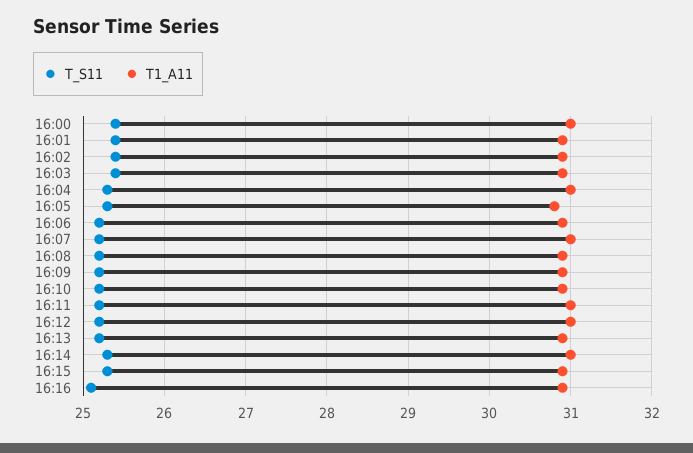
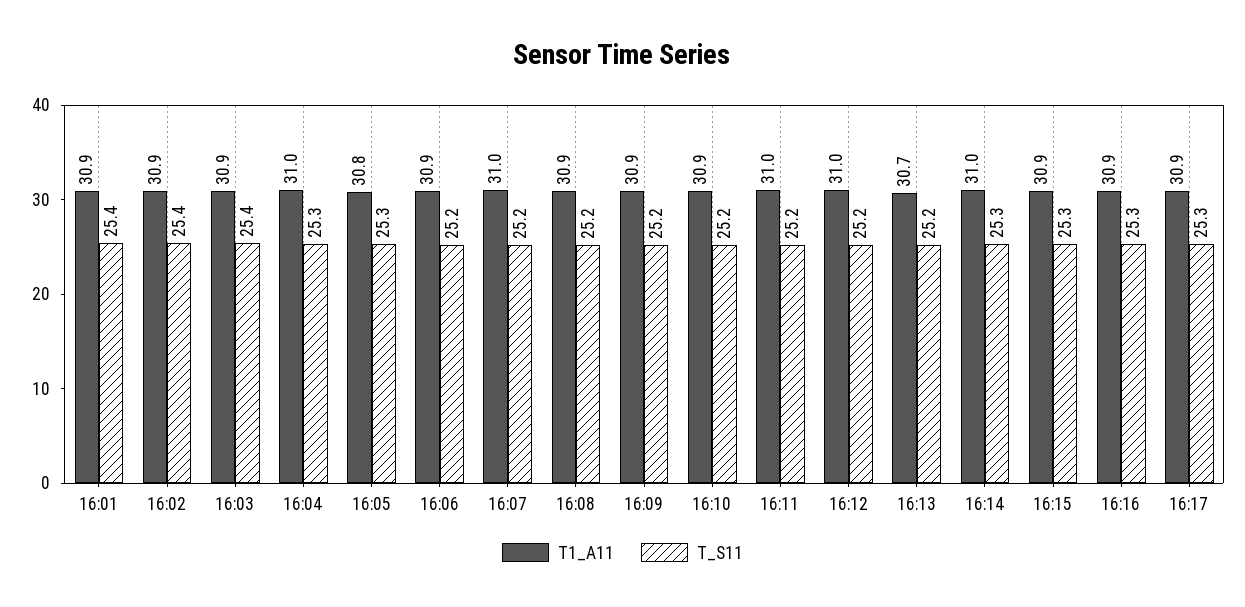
T_S11, 16:00: 25.4 -> none
T1_A11, 16:00: 31 -> none
T1_A11, 16:13: 30.9 -> 30.7
T_S11, 16:16: 25.1 -> 25.3
T1_A11, 16:17: none -> 30.9
T_S11, 16:17: none -> 25.3

